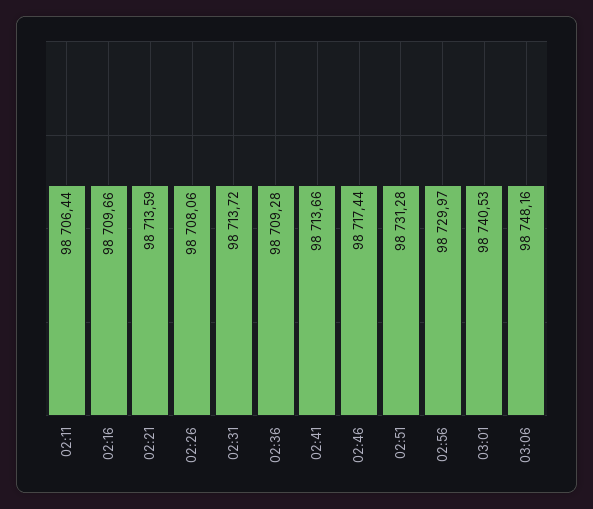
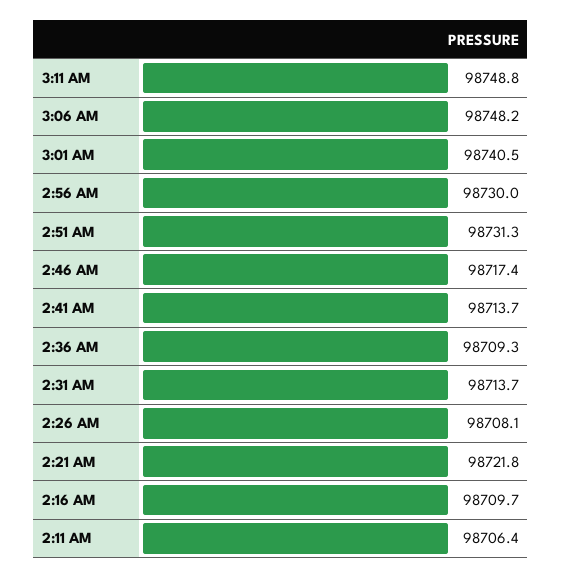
02:21: 98713.59 -> 98721.8
3:11 AM: none -> 98748.8

